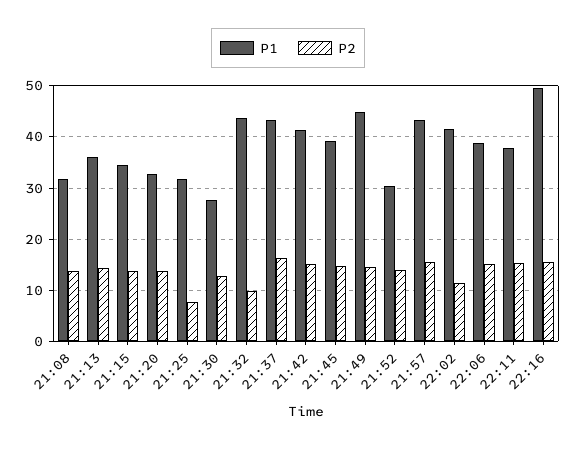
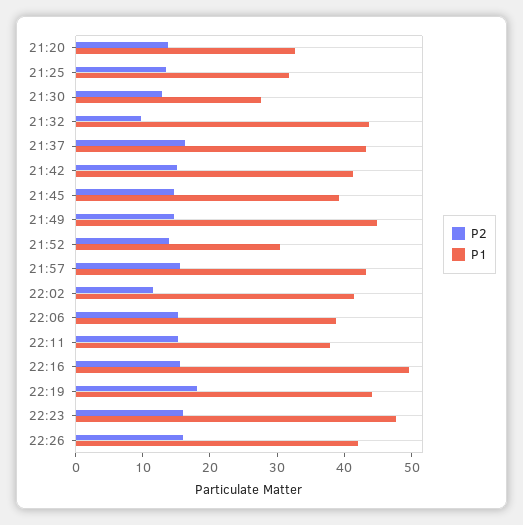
P1, 21:08: 32 -> none
P2, 21:08: 14 -> none
P1, 21:13: 36 -> none
P2, 21:13: 14 -> none
P1, 21:15: 34 -> none
P2, 21:15: 14 -> none
P2, 21:25: 8 -> 14
P2, 22:19: none -> 18
P1, 22:19: none -> 44
P2, 22:23: none -> 16
P1, 22:23: none -> 48
P2, 22:26: none -> 16
P1, 22:26: none -> 42

